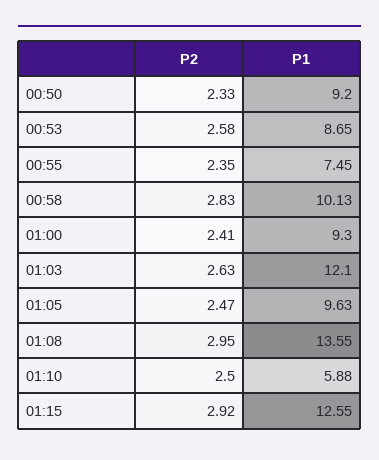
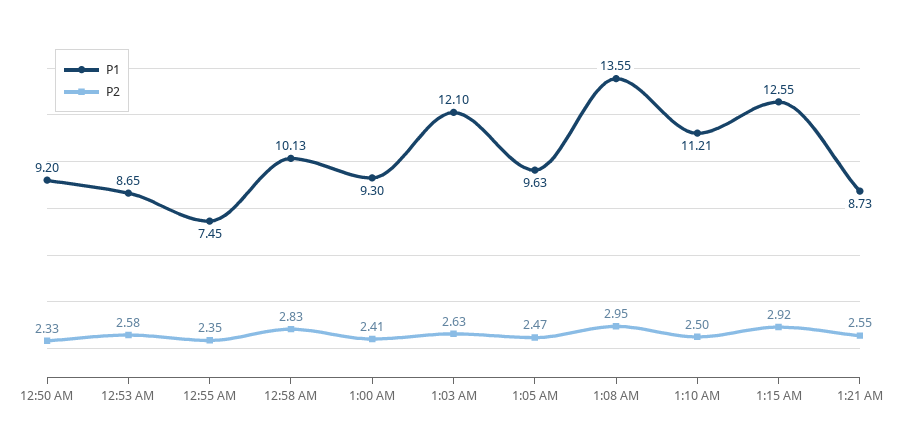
P1, 01:10: 5.88 -> 11.21
P1, 1:21 AM: none -> 8.73
P2, 1:21 AM: none -> 2.55

